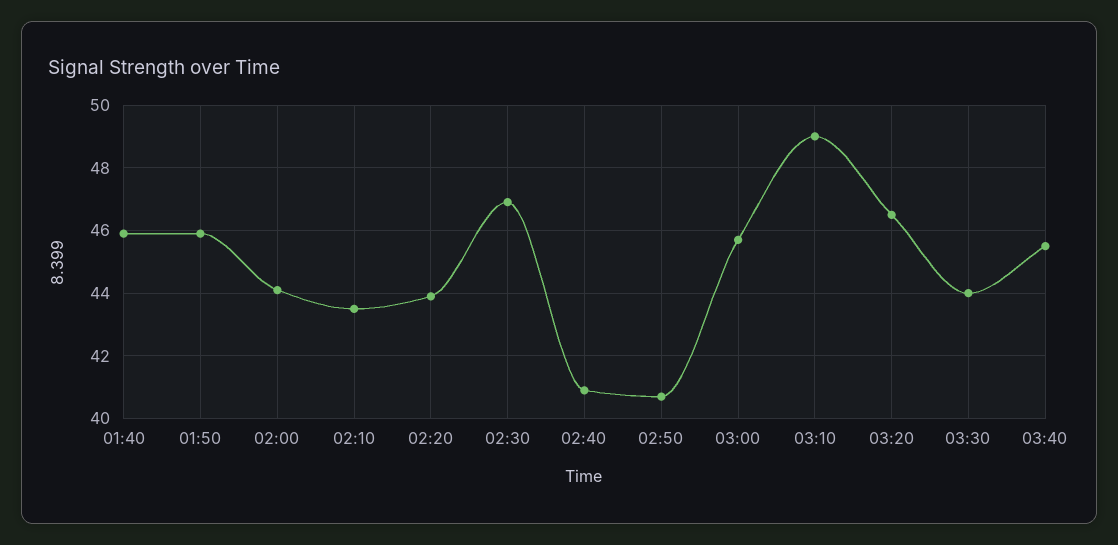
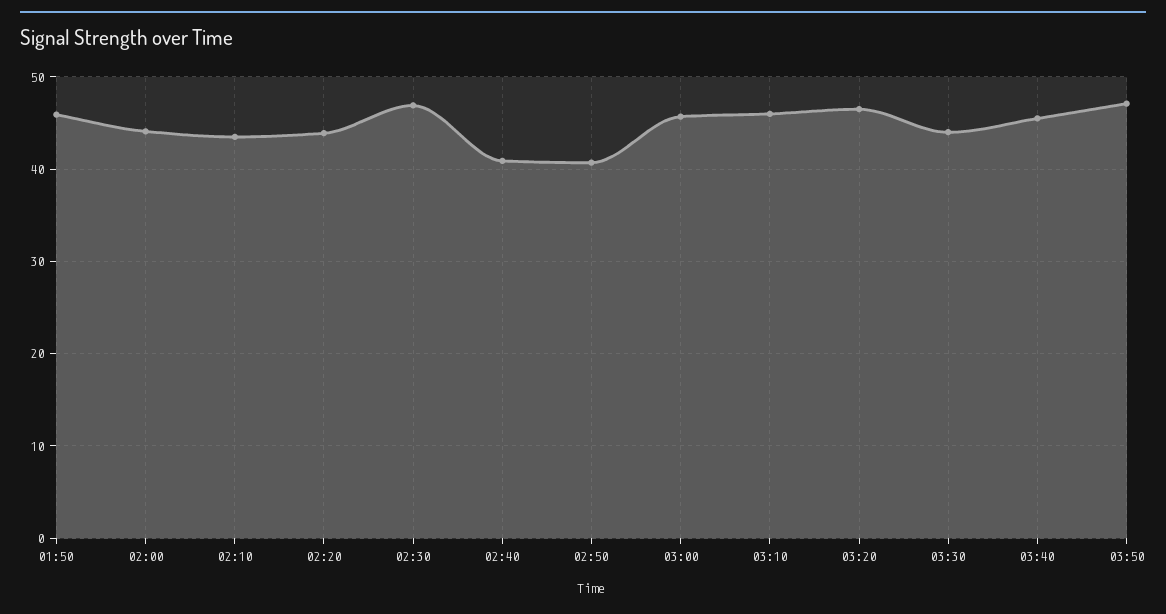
01:40: 46 -> none
03:10: 49 -> 46
03:50: none -> 47

